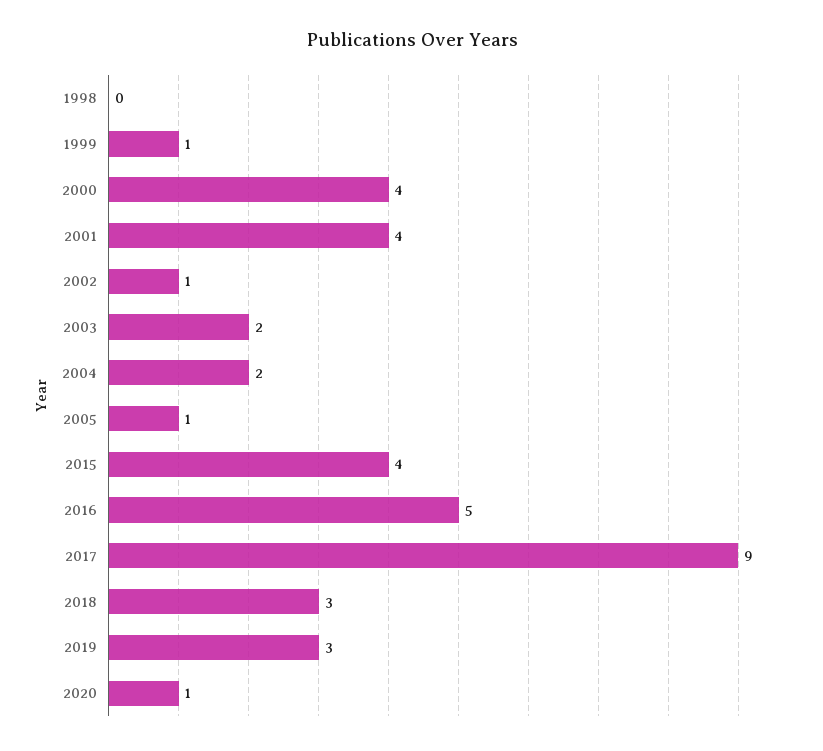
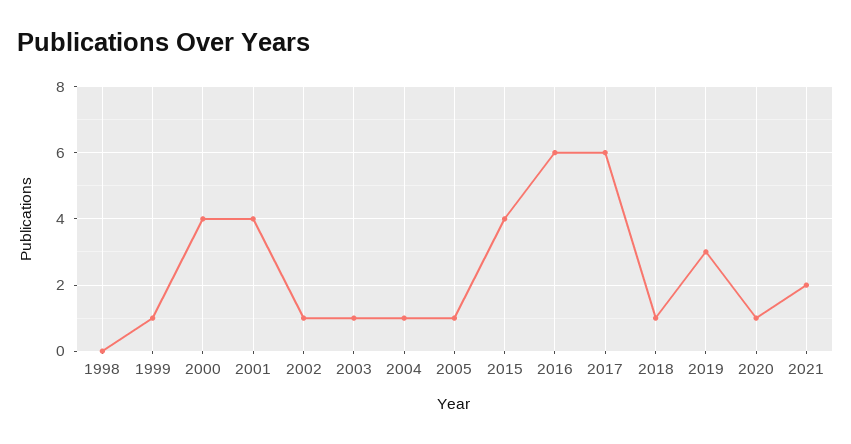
2003: 2 -> 1
2004: 2 -> 1
2016: 5 -> 6
2017: 9 -> 6
2018: 3 -> 1
2021: none -> 2

